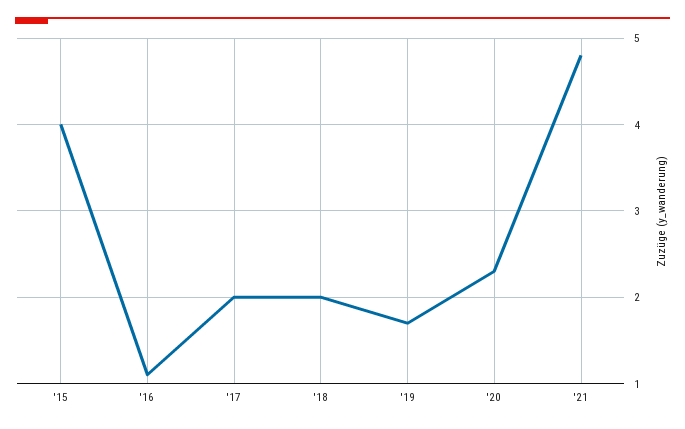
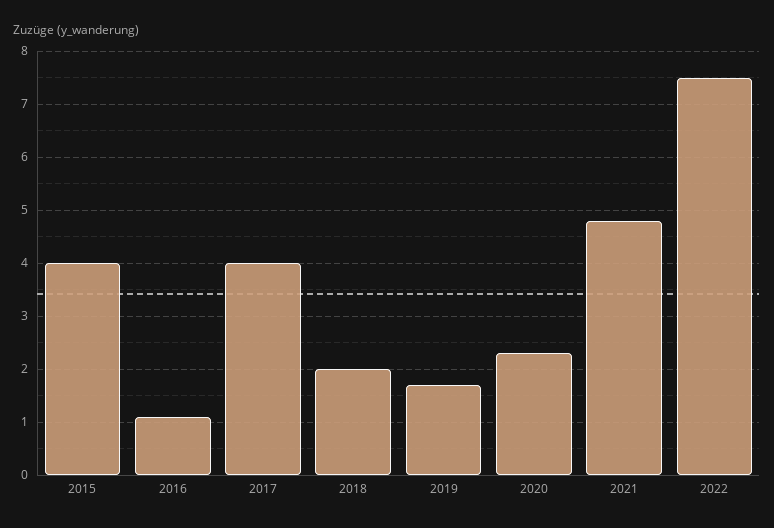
'17: 2 -> 4
2022: none -> 7.5

